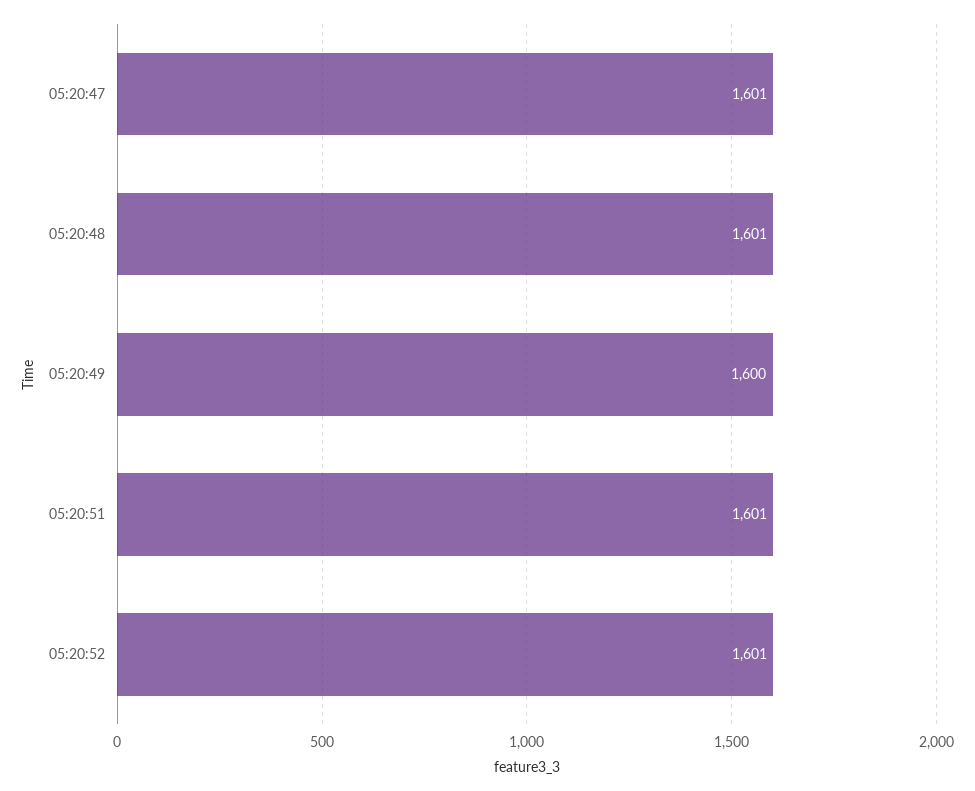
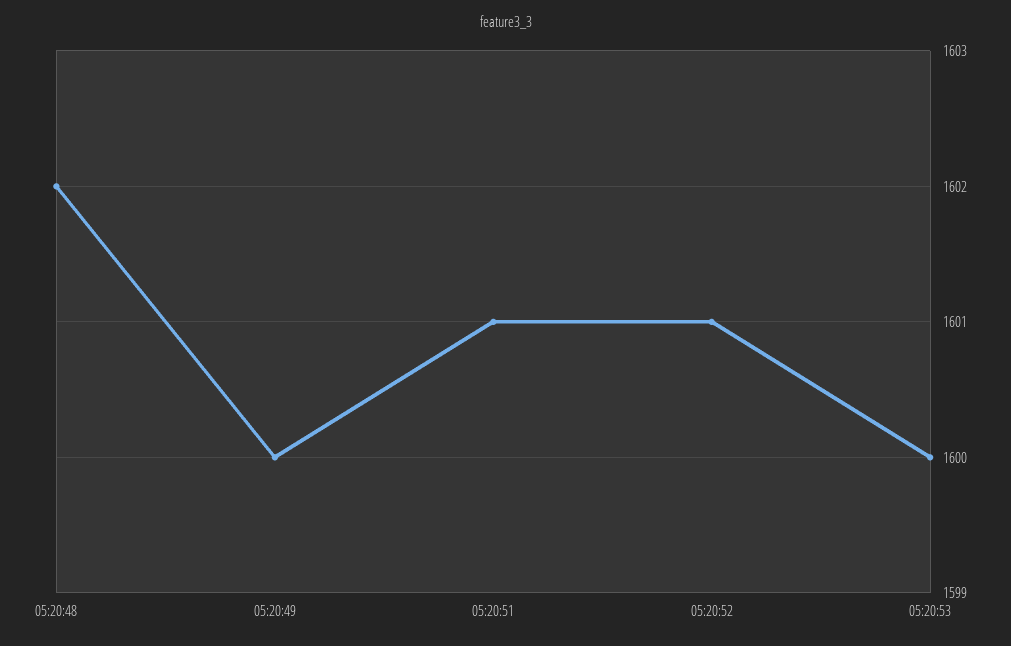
05:20:47: 1601 -> none
05:20:48: 1601 -> 1602
05:20:53: none -> 1600

